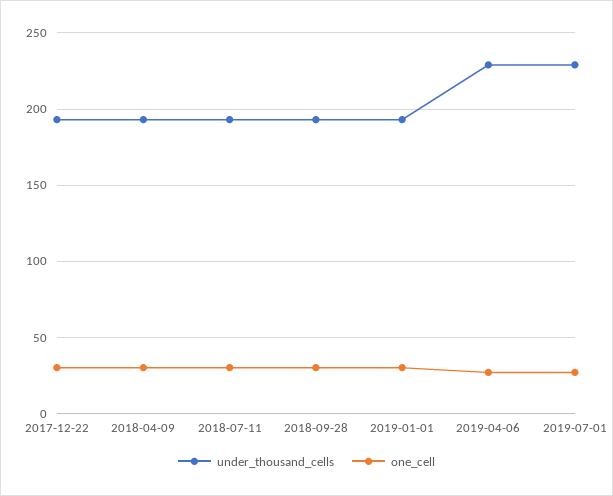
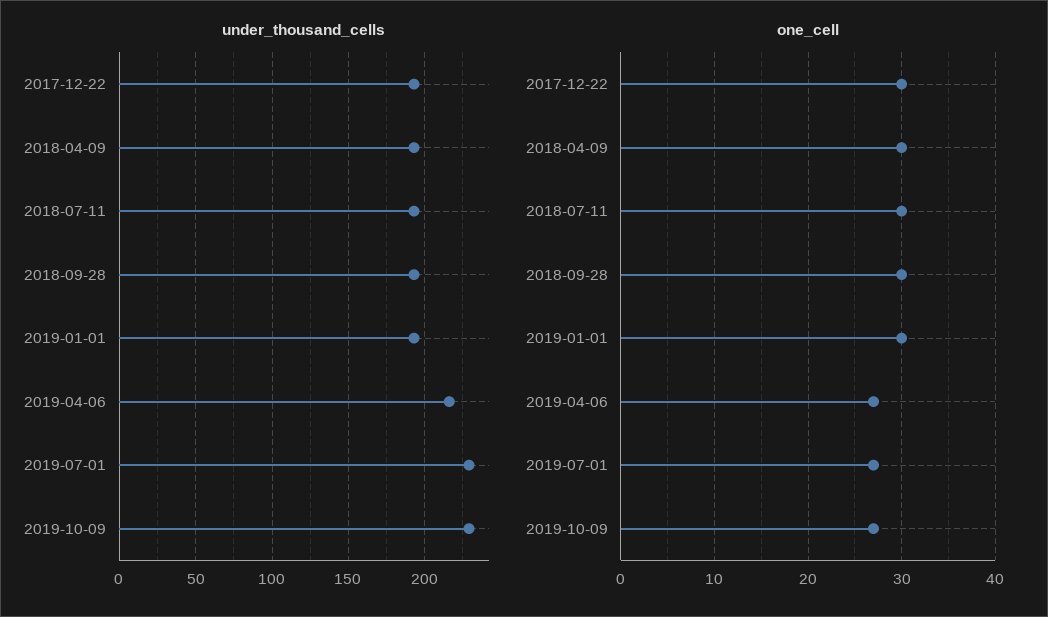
under_thousand_cells, 2019-04-06: 230 -> 215
under_thousand_cells, 2019-10-09: none -> 230
one_cell, 2019-10-09: none -> 27

